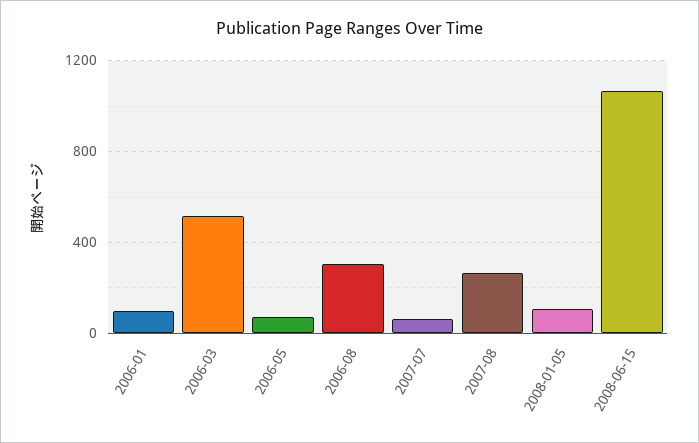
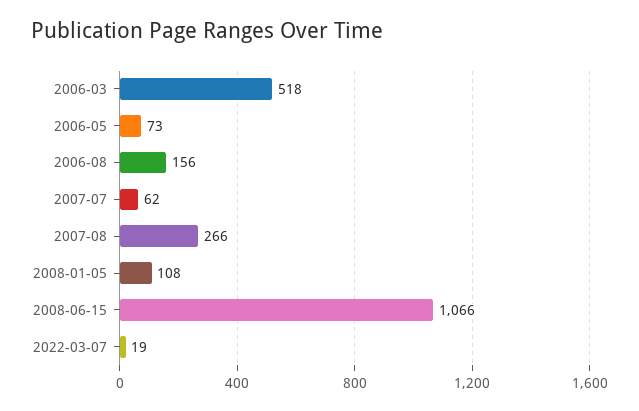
2006-01: 100 -> none
2006-08: 300 -> 156
2022-03-07: none -> 19

